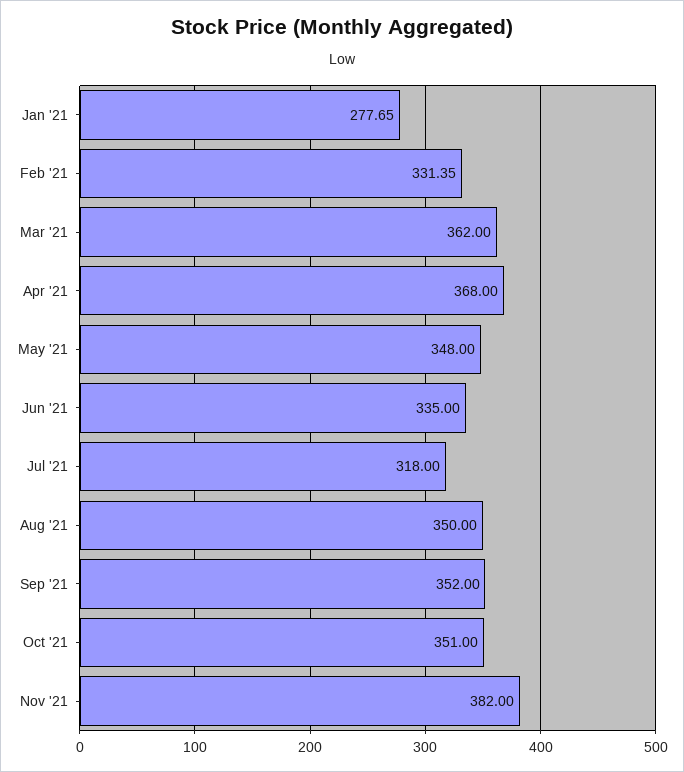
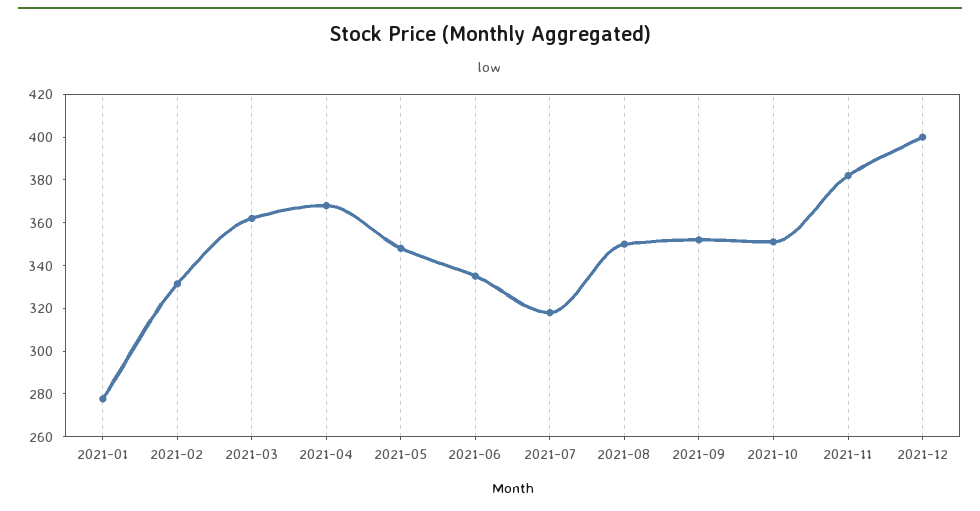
2021-12: none -> 400

